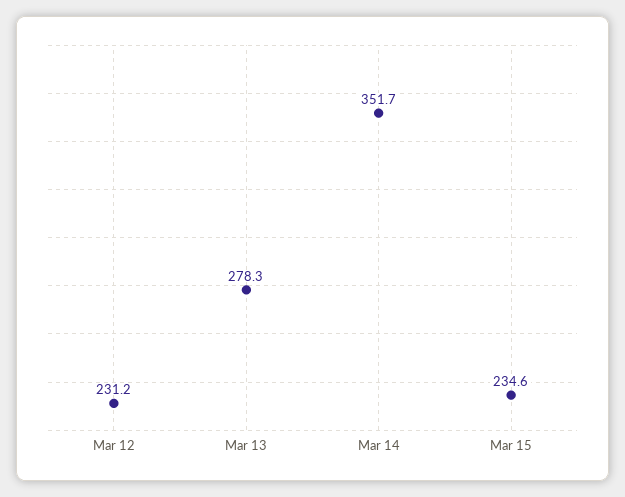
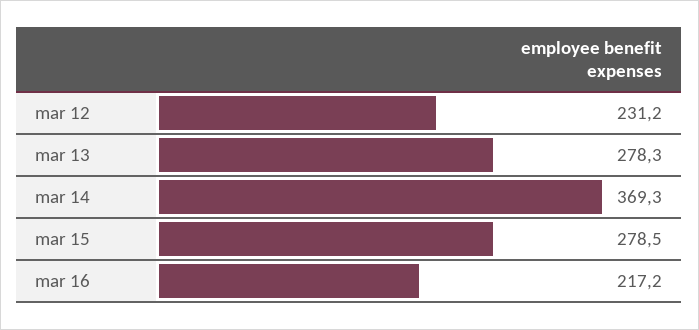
Mar 14: 351.7 -> 369.3
Mar 15: 234.6 -> 278.5
mar 16: none -> 217.2

